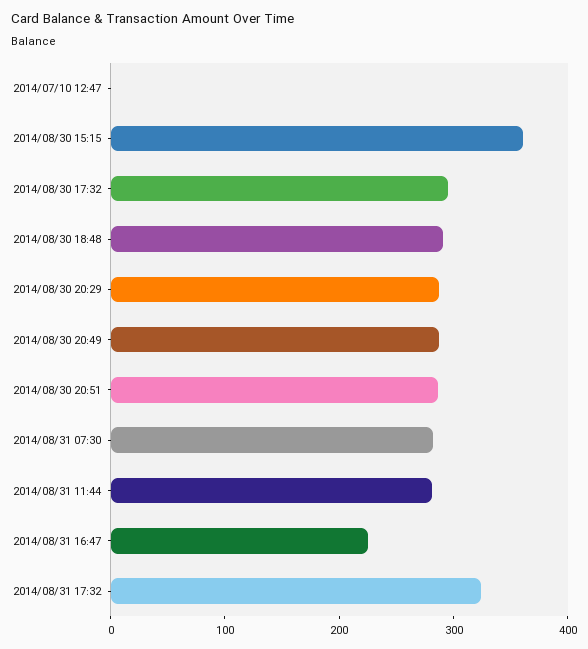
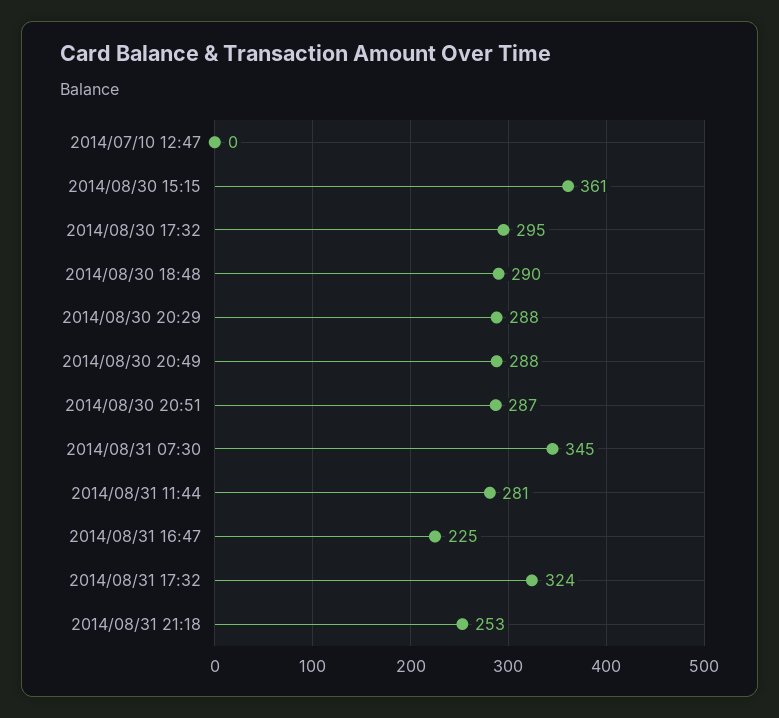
2014/08/31 07:30: 280 -> 345
2014/08/31 21:18: none -> 253

